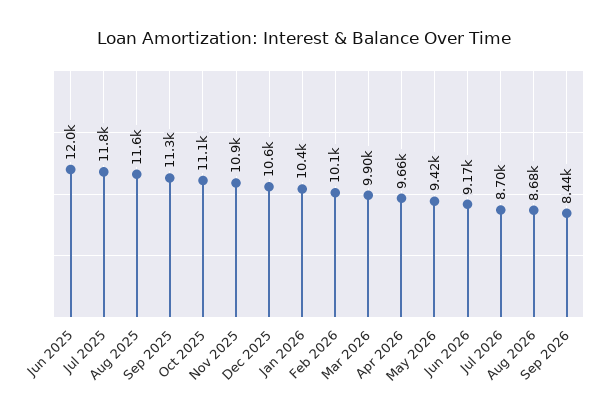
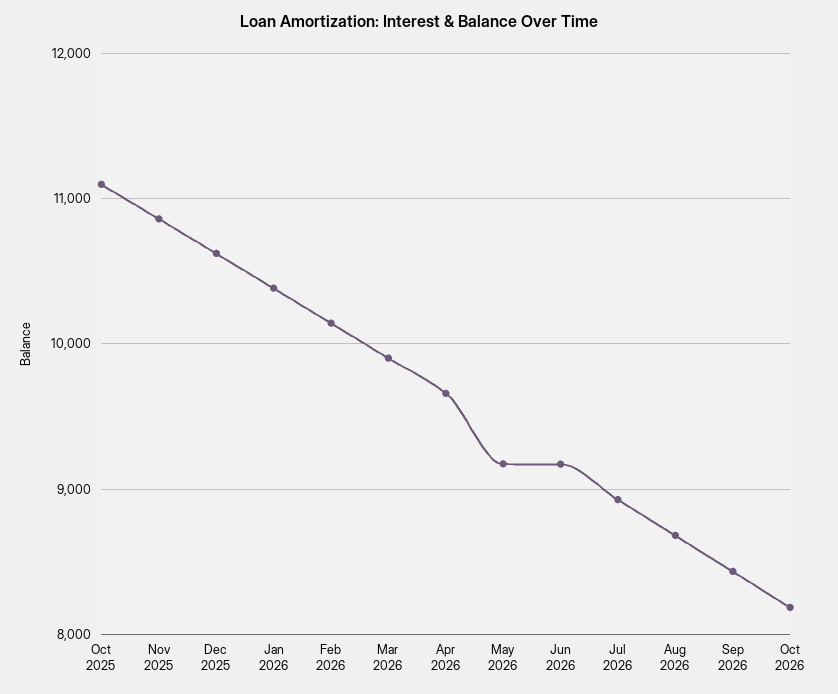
Jun 2025: 12000 -> none
Jul 2025: 11800 -> none
Aug 2025: 11600 -> none
Sep 2025: 11300 -> none
May 2026: 9420 -> 9200
Jul 2026: 8700 -> 8900
Oct 2026: none -> 8200

